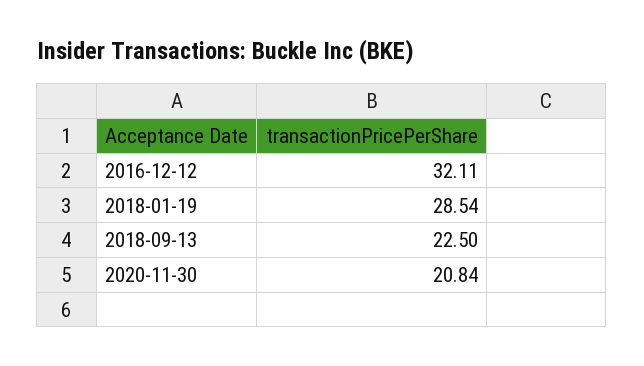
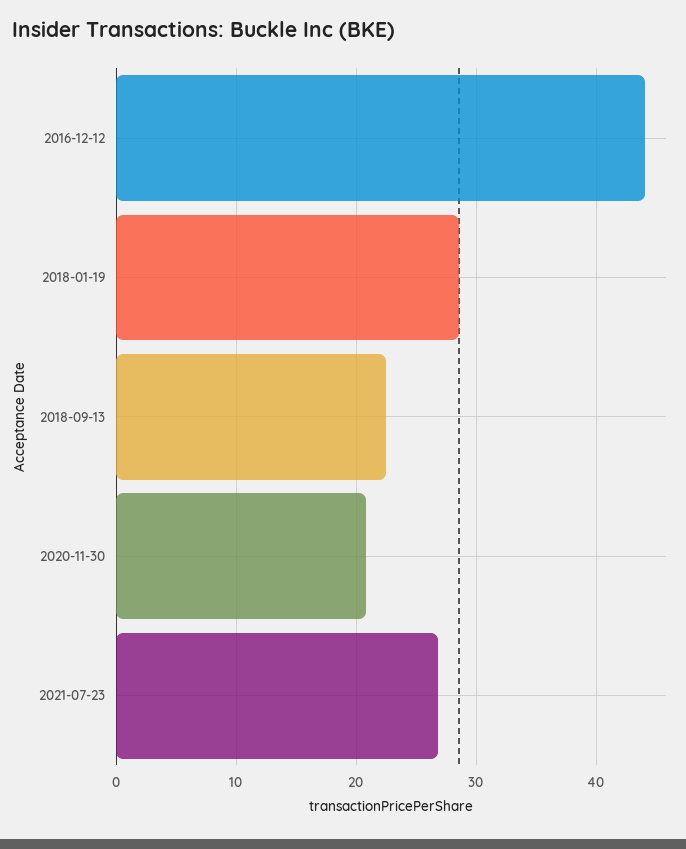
2016-12-12: 32.11 -> 44
2021-07-23: none -> 27

